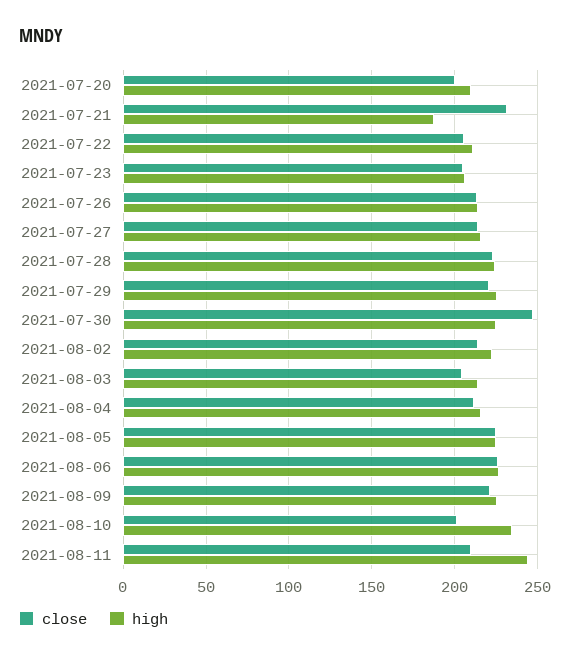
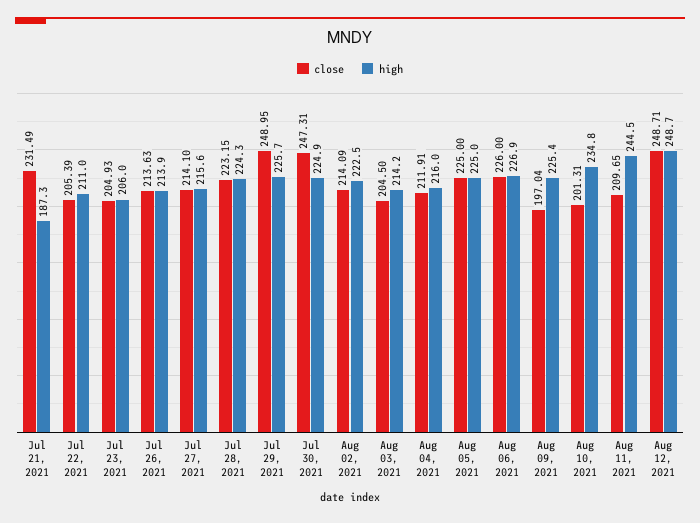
close, 2021-07-20: 200 -> none
high, 2021-07-20: 210 -> none
close, 2021-07-29: 220 -> 248.95
close, 2021-08-09: 220 -> 197.04
close, Aug 12, 2021: none -> 248.71
high, Aug 12, 2021: none -> 248.7

